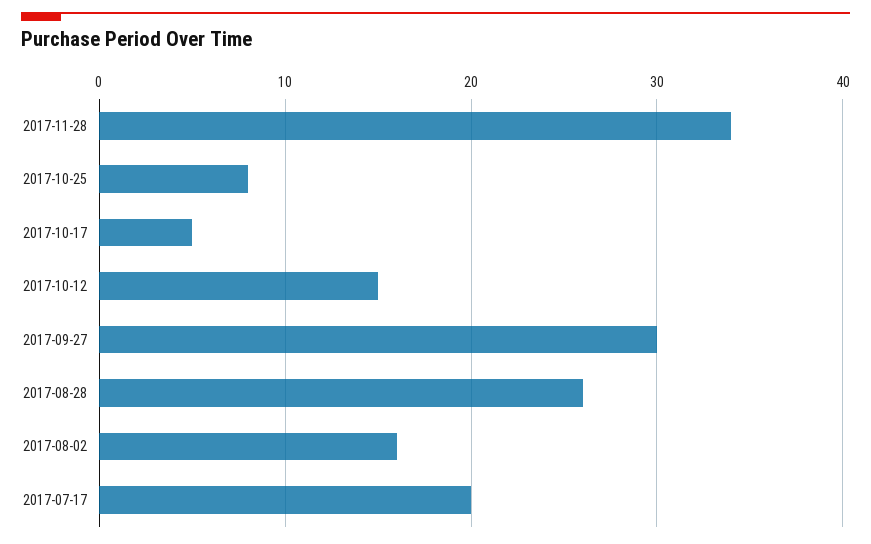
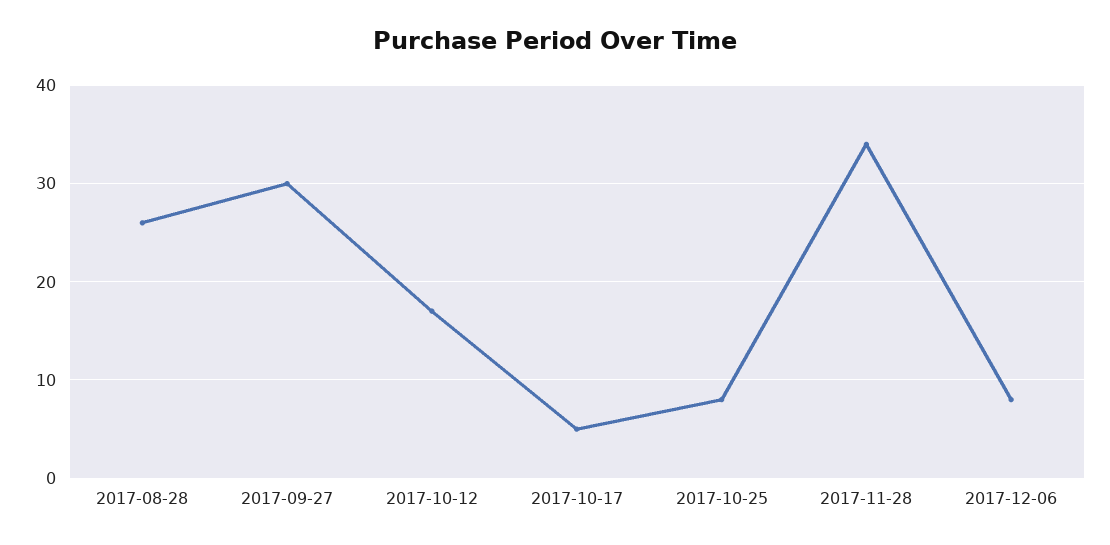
2017-10-12: 15 -> 17
2017-08-02: 16 -> none
2017-07-17: 20 -> none
2017-12-06: none -> 8

